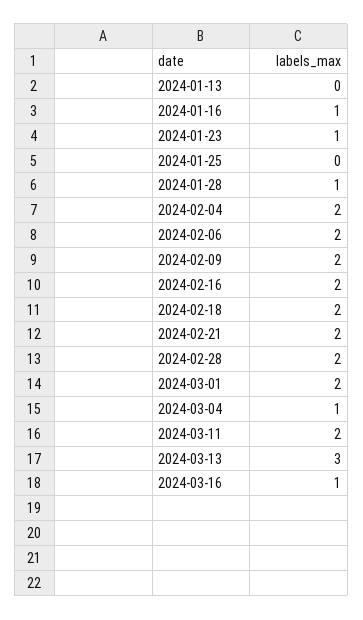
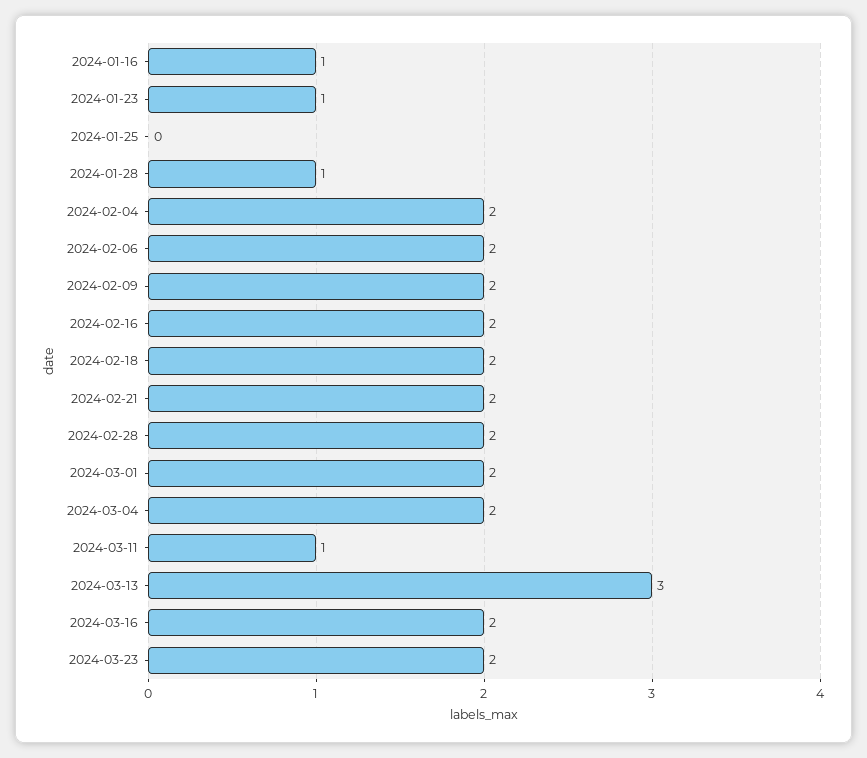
2024-01-13: 0 -> none
2024-03-04: 1 -> 2
2024-03-11: 2 -> 1
2024-03-16: 1 -> 2
2024-03-23: none -> 2

